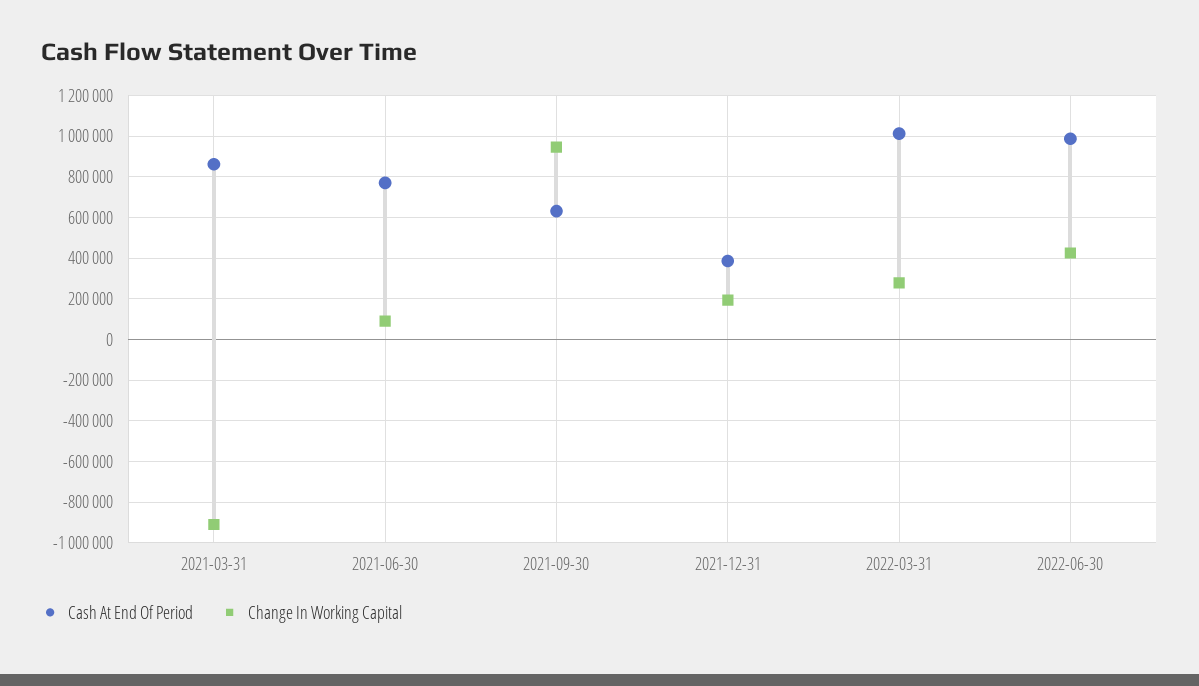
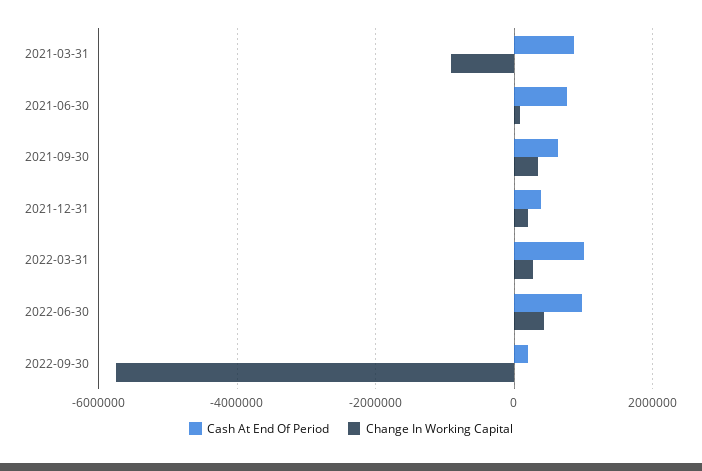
Change In Working Capital, 2021-09-30: 950000 -> 400000
Cash At End Of Period, 2022-09-30: none -> 200000
Change In Working Capital, 2022-09-30: none -> -5800000

